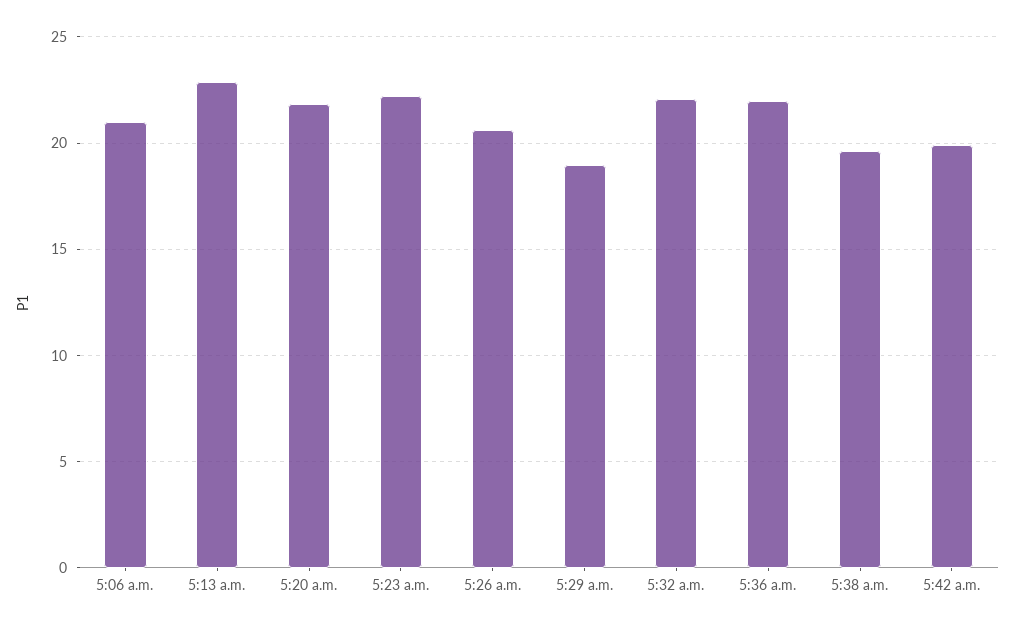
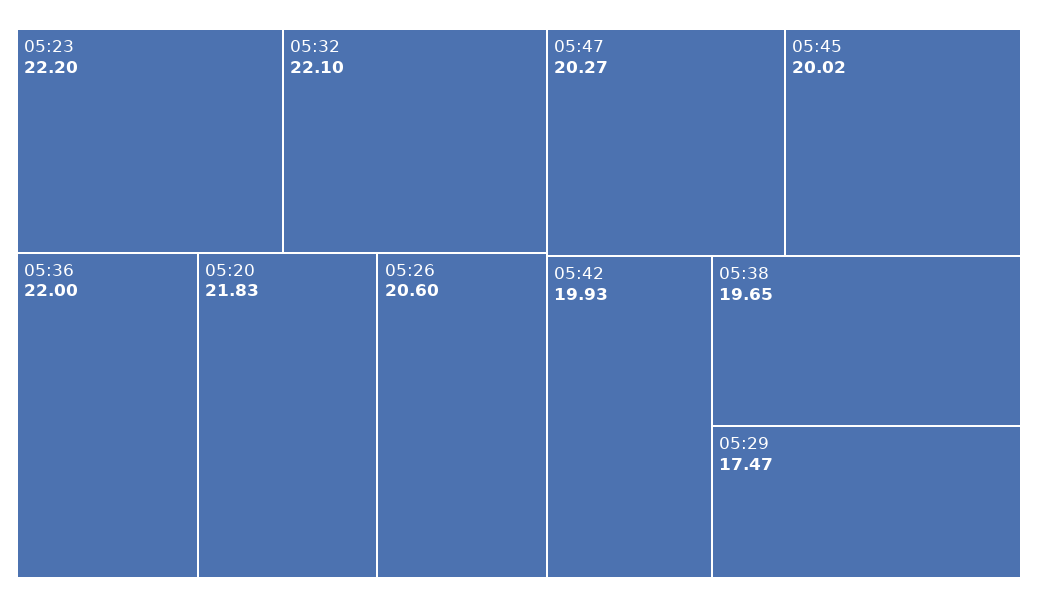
5:06 a.m.: 21 -> none
5:13 a.m.: 23 -> none
5:29 a.m.: 19 -> 17.47
05:47: none -> 20.27
05:45: none -> 20.02

